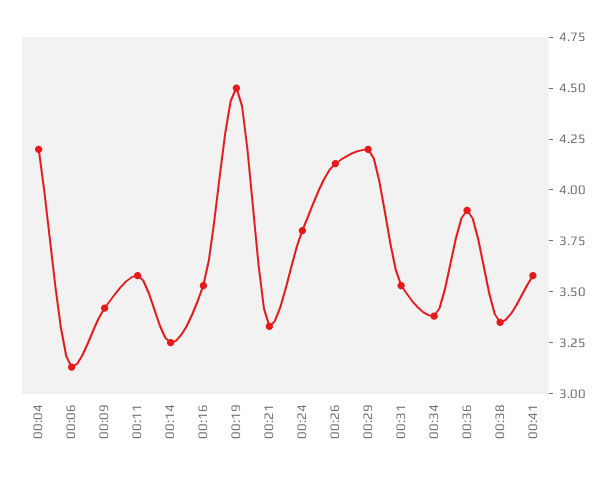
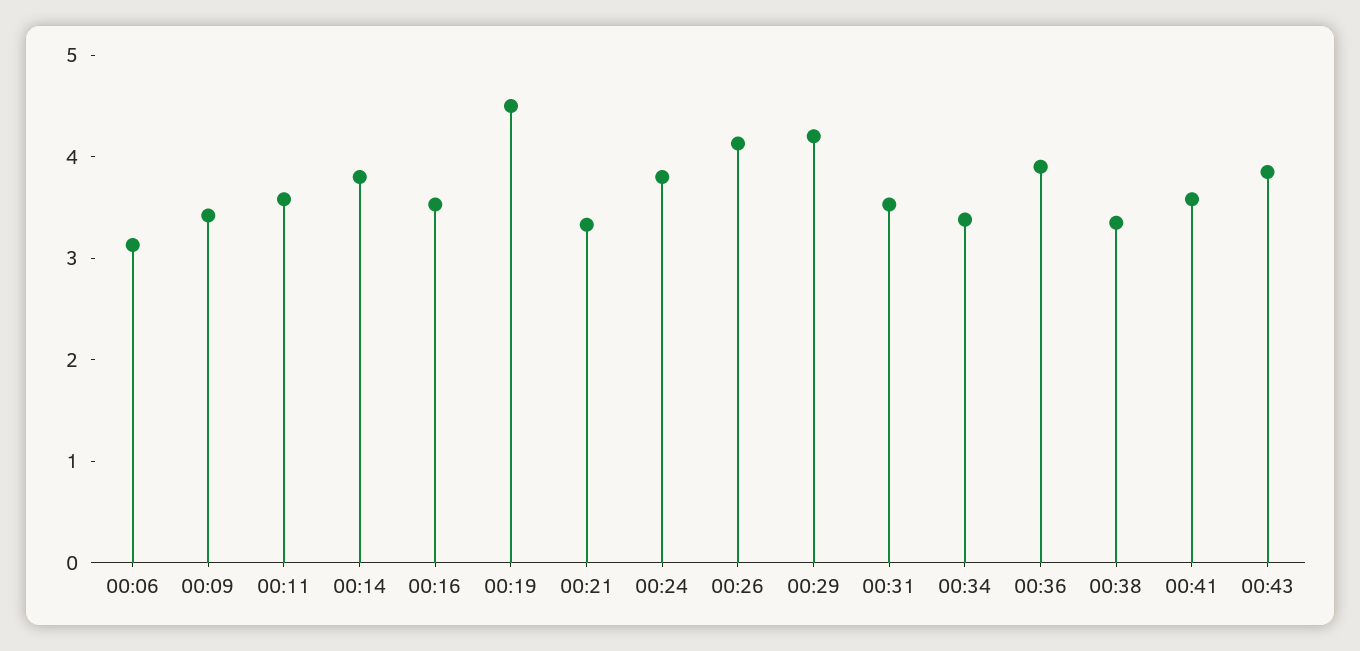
00:04: 4.2 -> none
00:14: 3.25 -> 3.8
00:43: none -> 3.8

